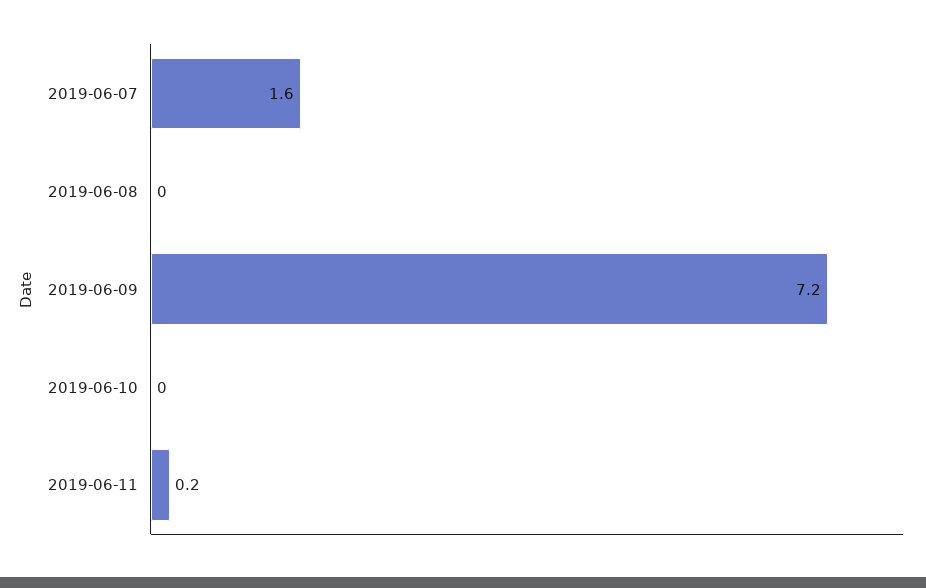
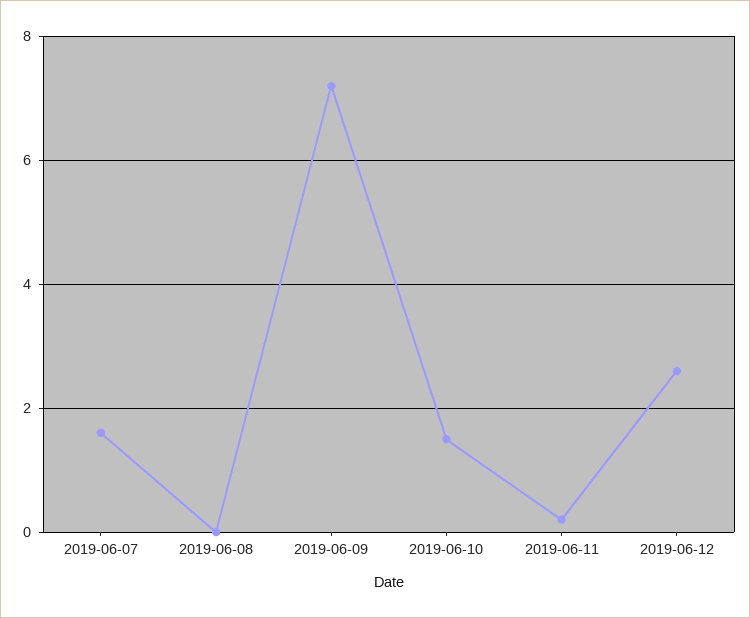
2019-06-10: 0 -> 1.5
2019-06-12: none -> 2.5

